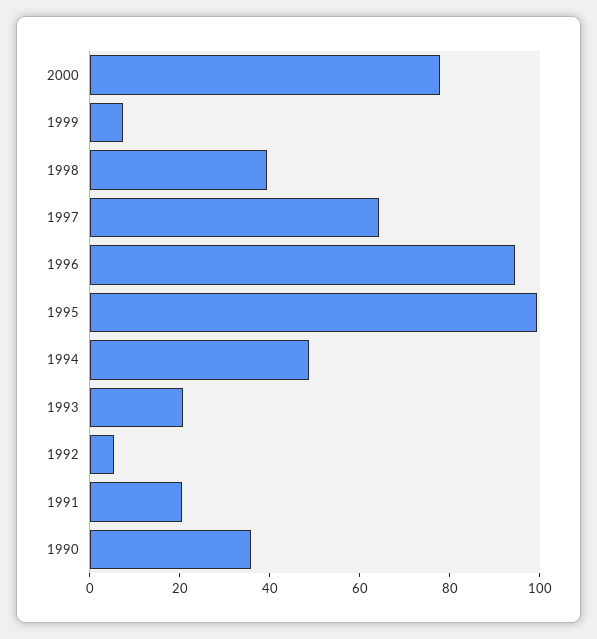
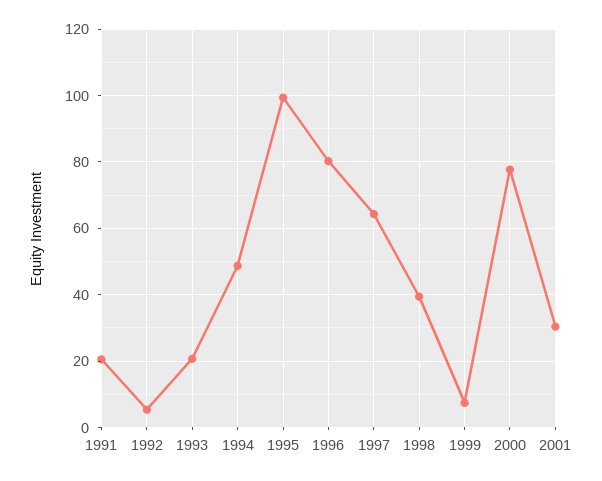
1996: 95 -> 80
1990: 35 -> none
2001: none -> 30

